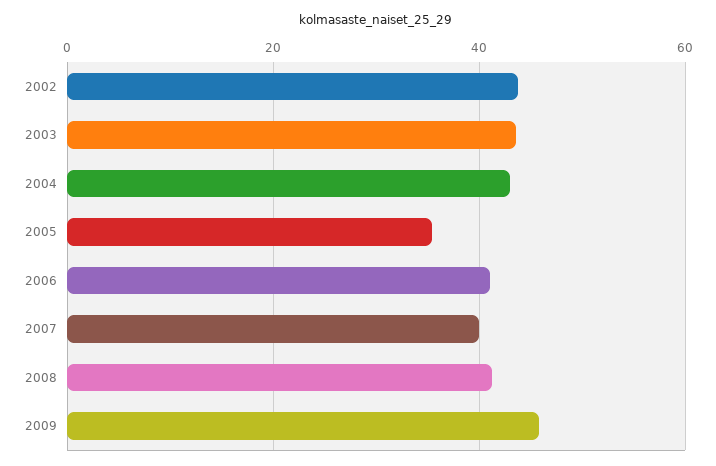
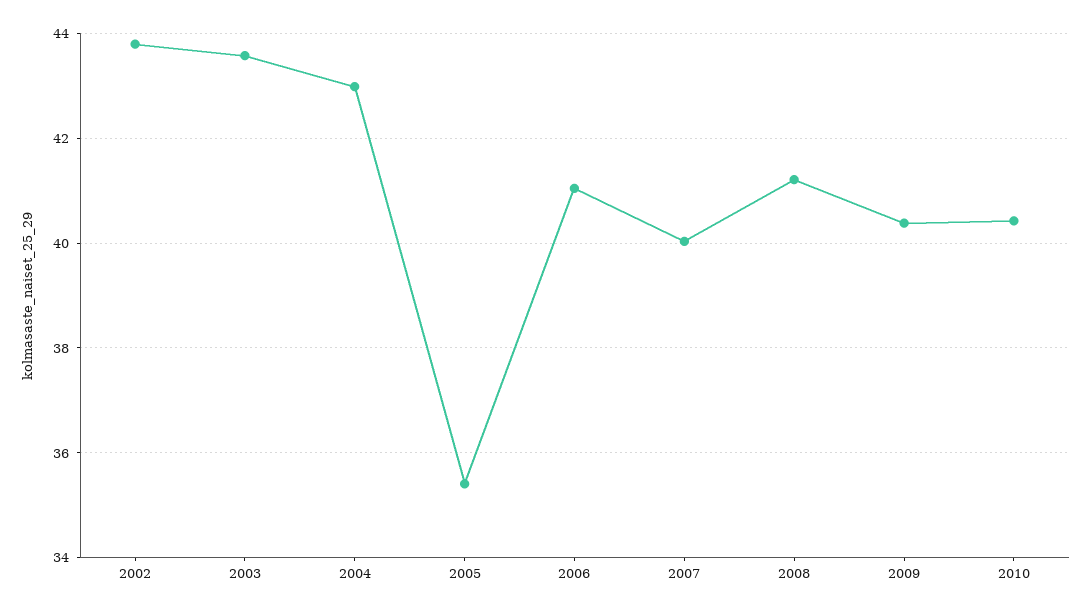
2009: 46 -> 40.4
2010: none -> 40.4

